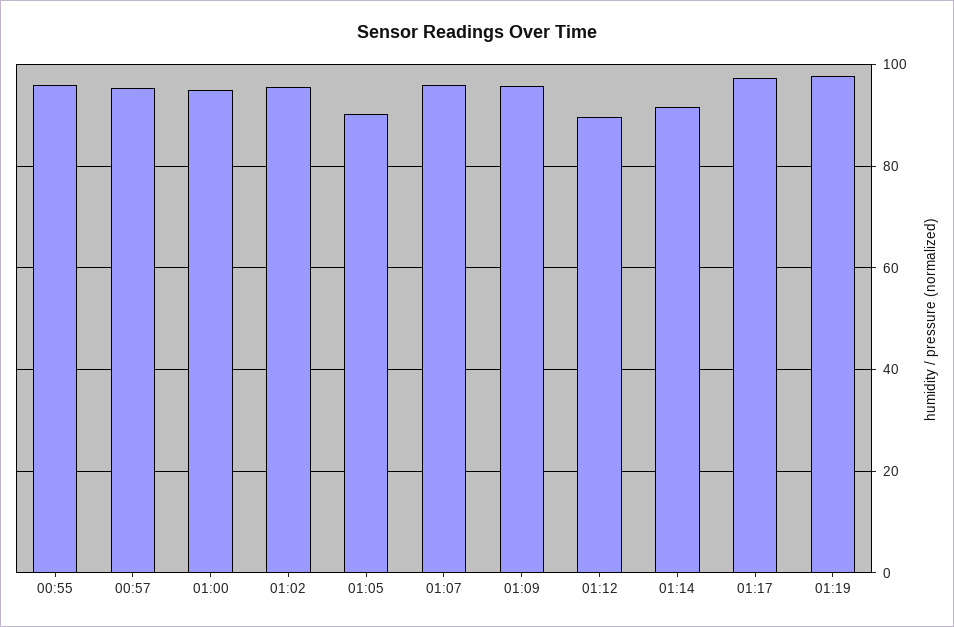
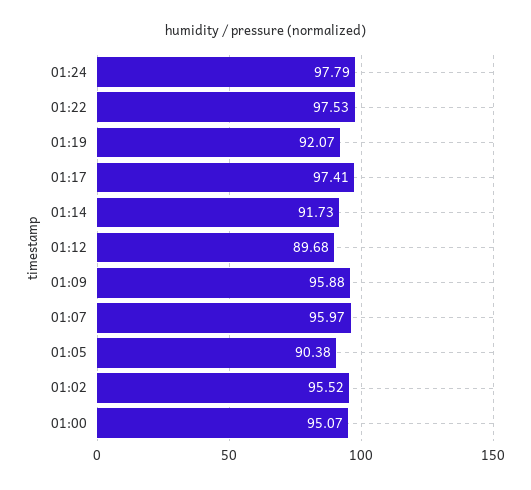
00:55: 96 -> none
00:57: 96 -> none
01:19: 98 -> 92.07
01:24: none -> 97.79
01:22: none -> 97.53

